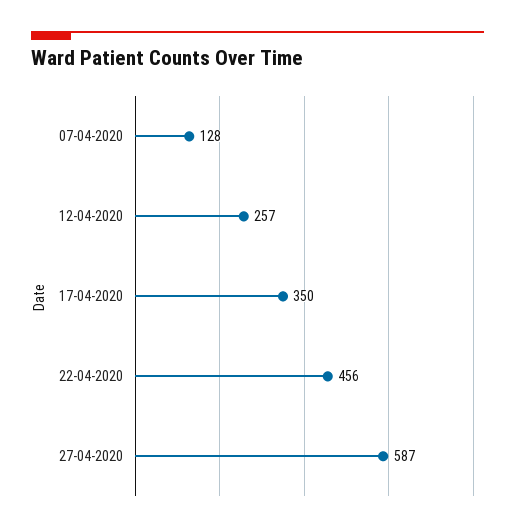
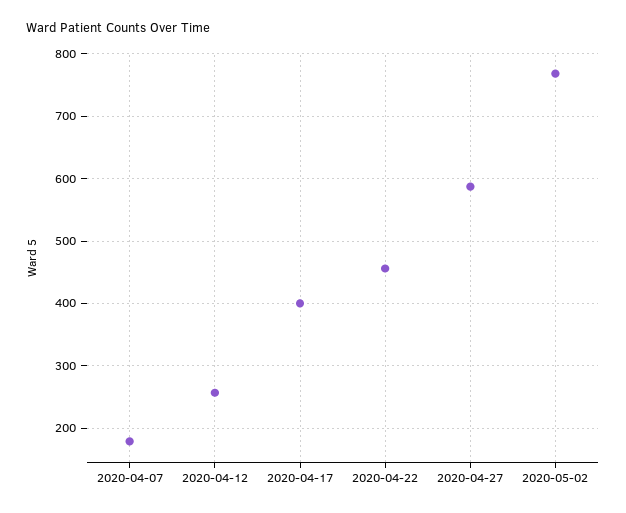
07-04-2020: 128 -> 180
17-04-2020: 350 -> 400
2020-05-02: none -> 770

